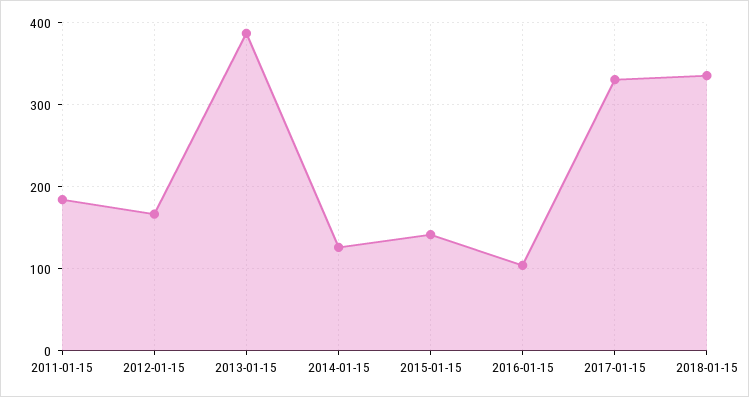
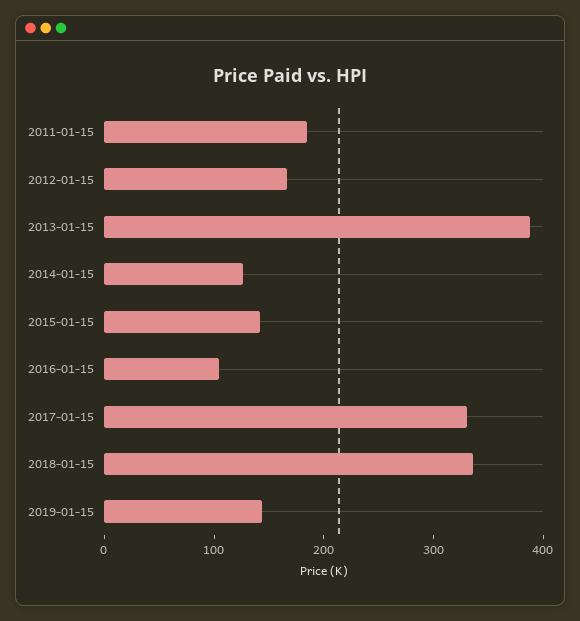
2019-01-15: none -> 140

